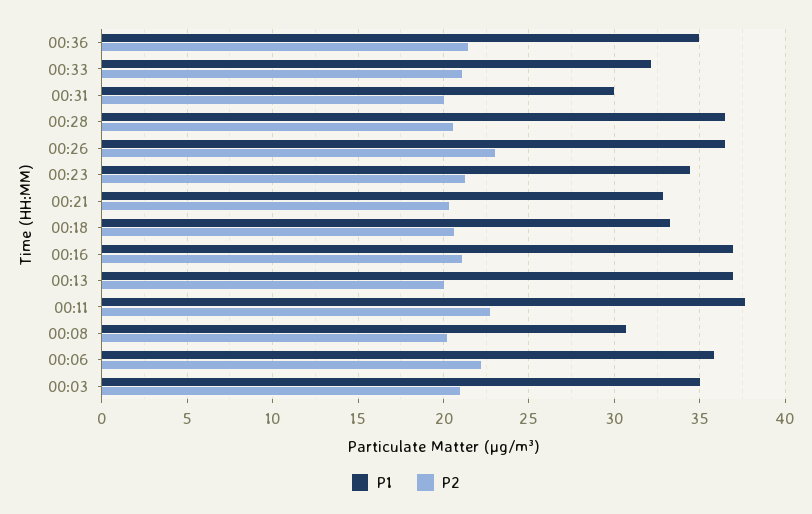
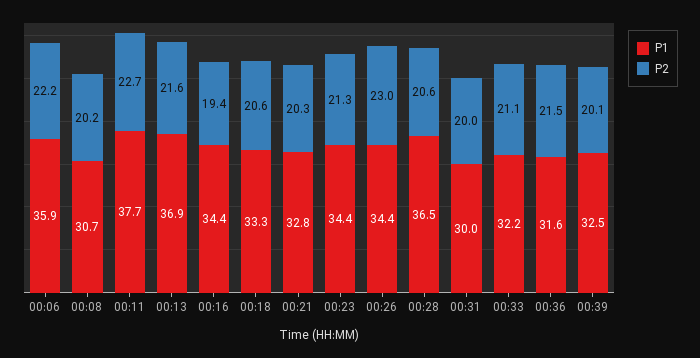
P1, 00:36: 35 -> 31.6
P1, 00:26: 36.5 -> 34.4
P1, 00:16: 37 -> 34.4
P2, 00:16: 21 -> 19.4
P2, 00:13: 20 -> 21.6
P1, 00:03: 35 -> none
P2, 00:03: 21 -> none
P1, 00:39: none -> 32.5
P2, 00:39: none -> 20.1

